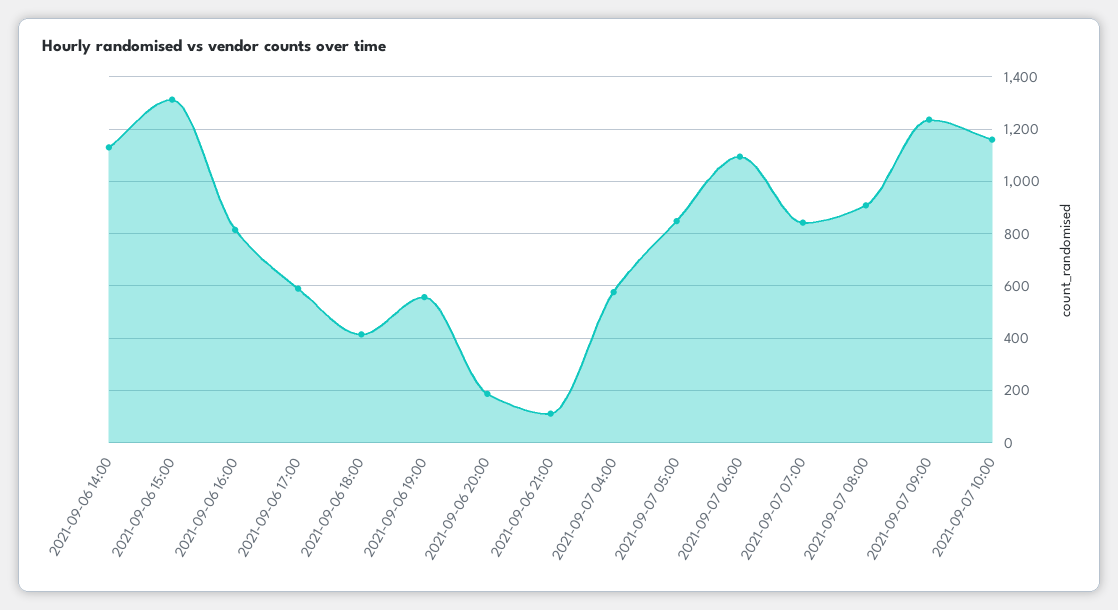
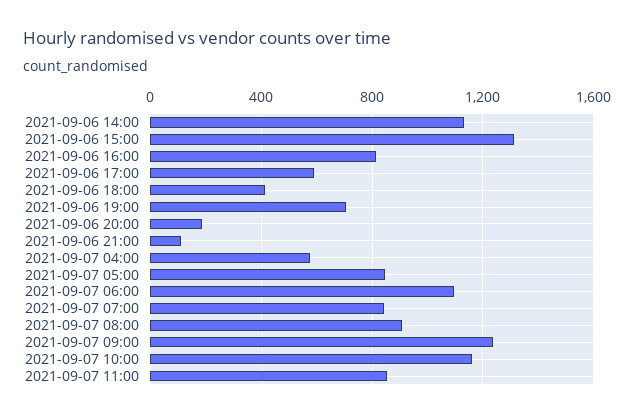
2021-09-06 19:00: 550 -> 700
2021-09-07 11:00: none -> 850

